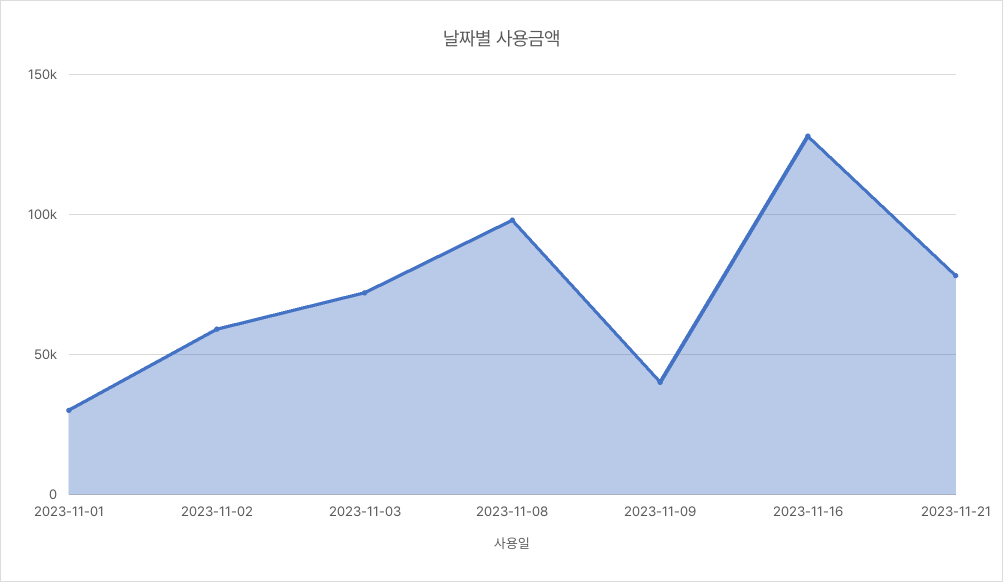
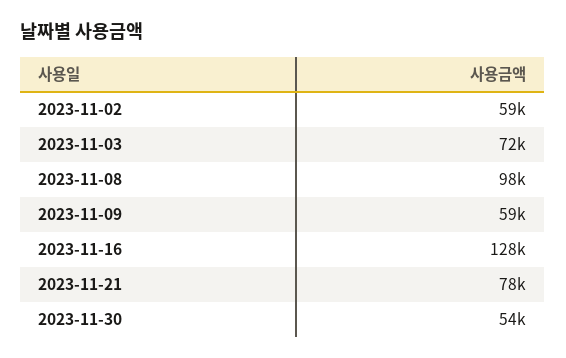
2023-11-01: 30000 -> none
2023-11-09: 40000 -> 59000
2023-11-30: none -> 54000

